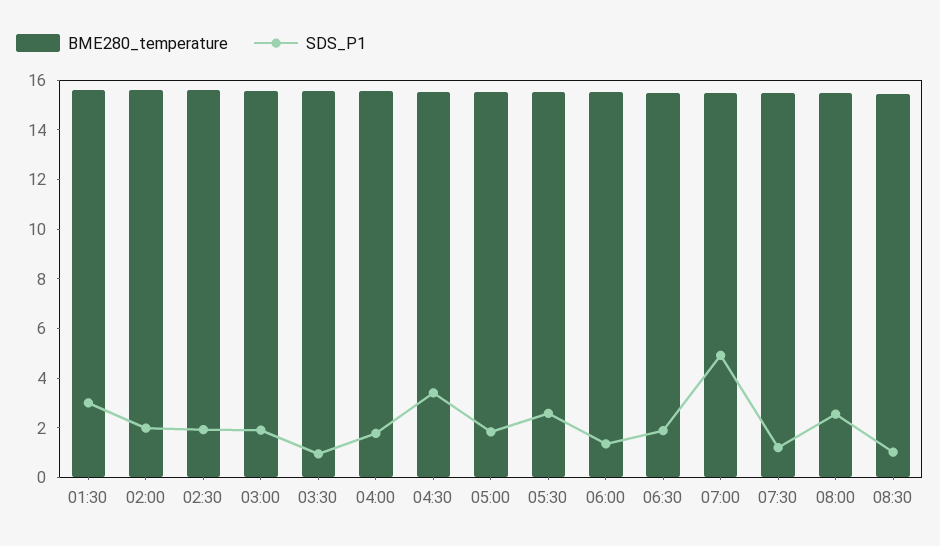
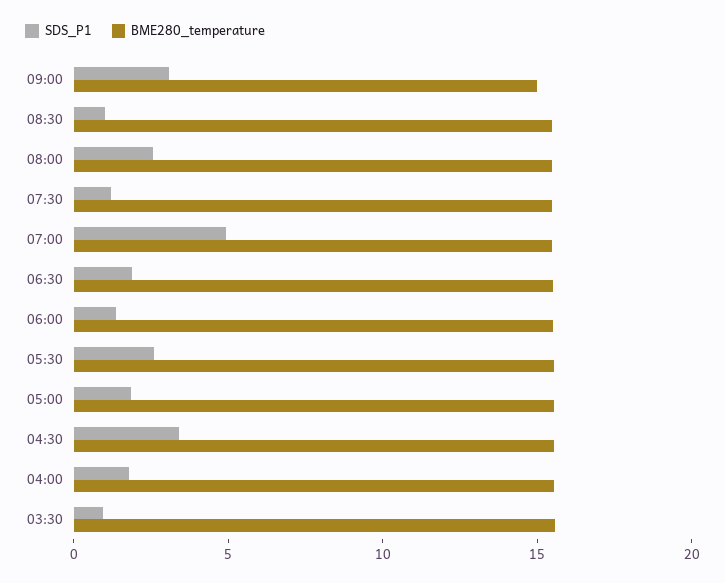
BME280_temperature, 01:30: 15.5 -> none
SDS_P1, 01:30: 3 -> none
BME280_temperature, 02:00: 15.5 -> none
SDS_P1, 02:00: 2 -> none
BME280_temperature, 02:30: 15.5 -> none
SDS_P1, 02:30: 2 -> none
BME280_temperature, 03:00: 15.5 -> none
SDS_P1, 03:00: 2 -> none
SDS_P1, 09:00: none -> 3
BME280_temperature, 09:00: none -> 15

